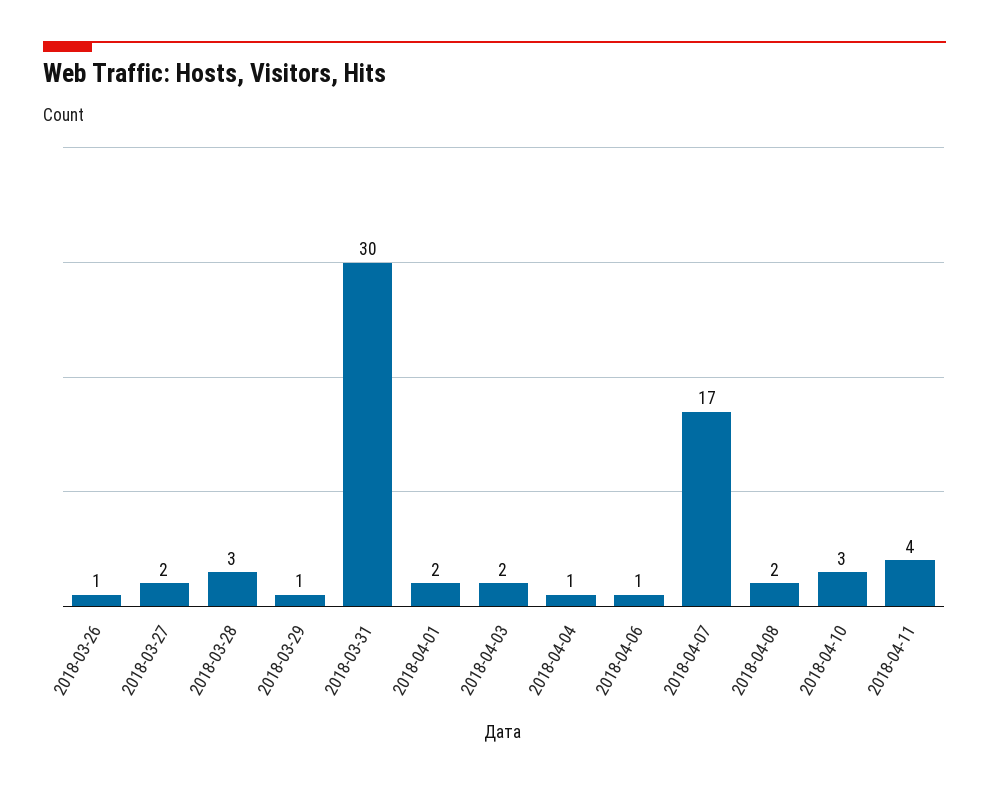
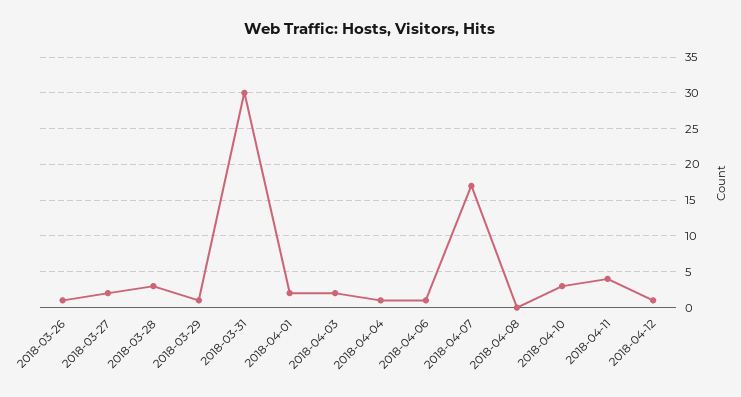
2018-04-08: 2 -> 0
2018-04-12: none -> 1

